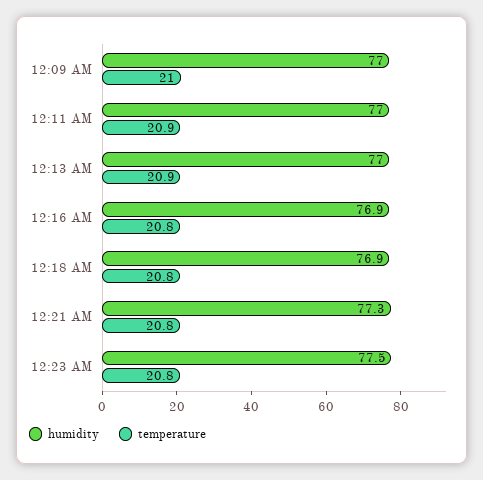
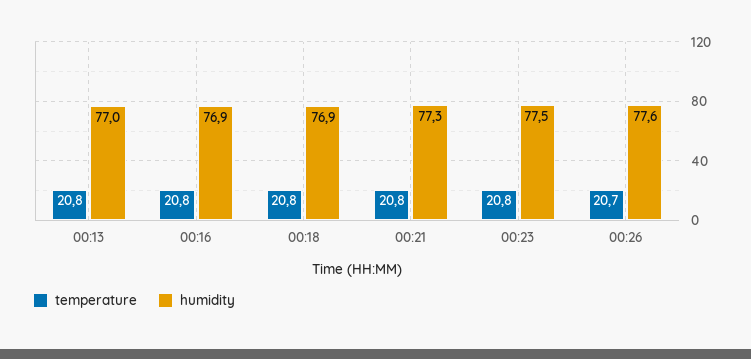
humidity, 12:09 AM: 77 -> none
temperature, 12:09 AM: 21 -> none
humidity, 12:11 AM: 77 -> none
temperature, 12:11 AM: 20.9 -> none
temperature, 12:13 AM: 20.9 -> 20.8
temperature, 00:26: none -> 20.7
humidity, 00:26: none -> 77.6

